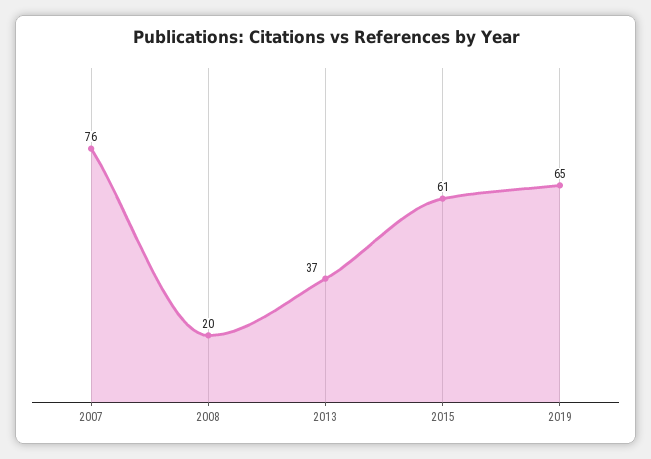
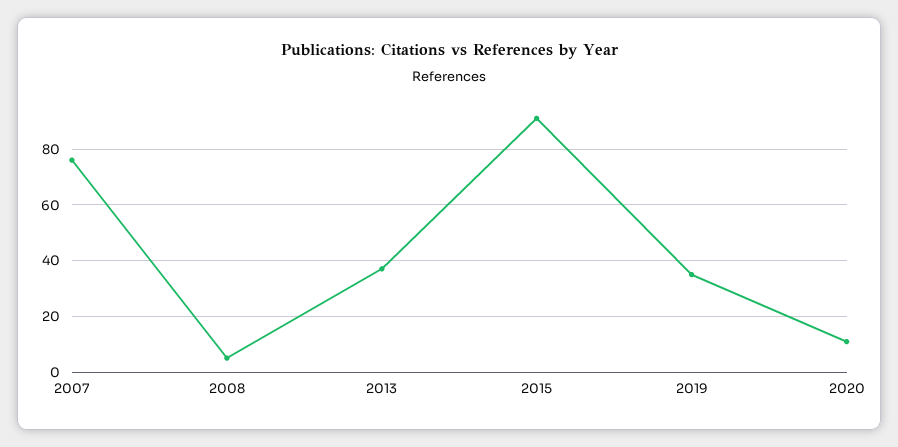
2008: 20 -> 5
2015: 61 -> 90
2019: 65 -> 35
2020: none -> 10

